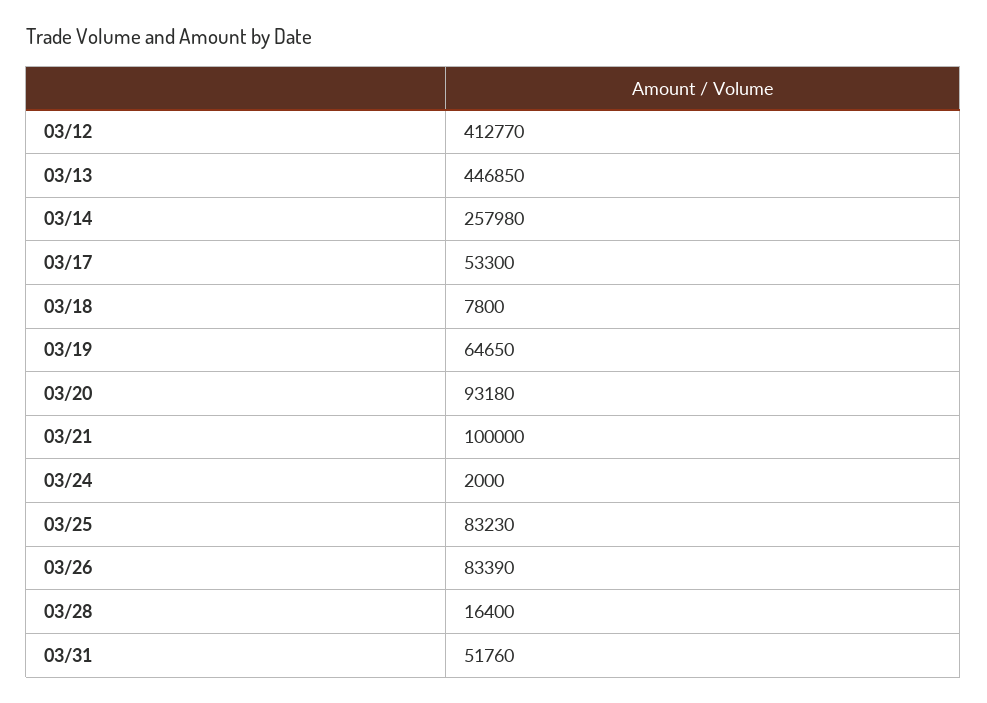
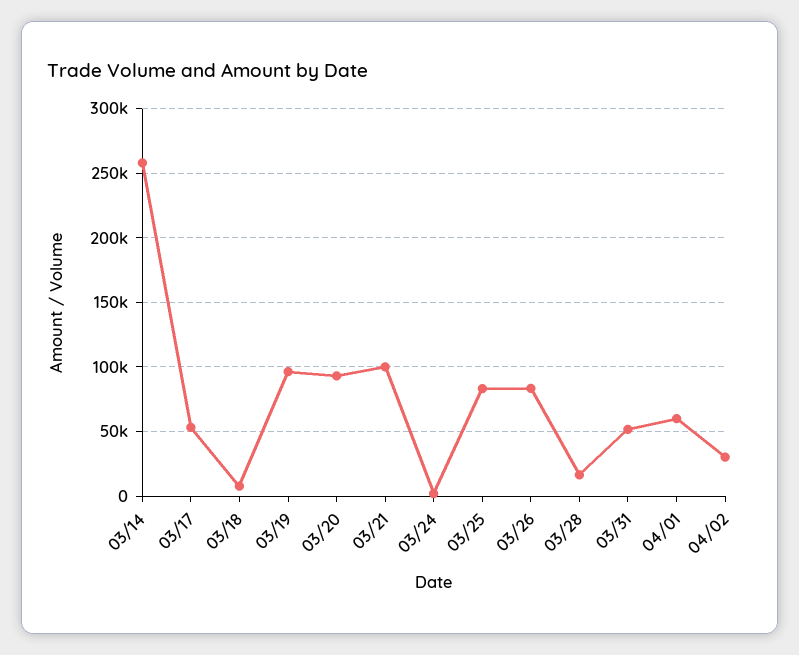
03/12: 412770 -> none
03/13: 446850 -> none
03/19: 64650 -> 95000
04/01: none -> 60000
04/02: none -> 30000

